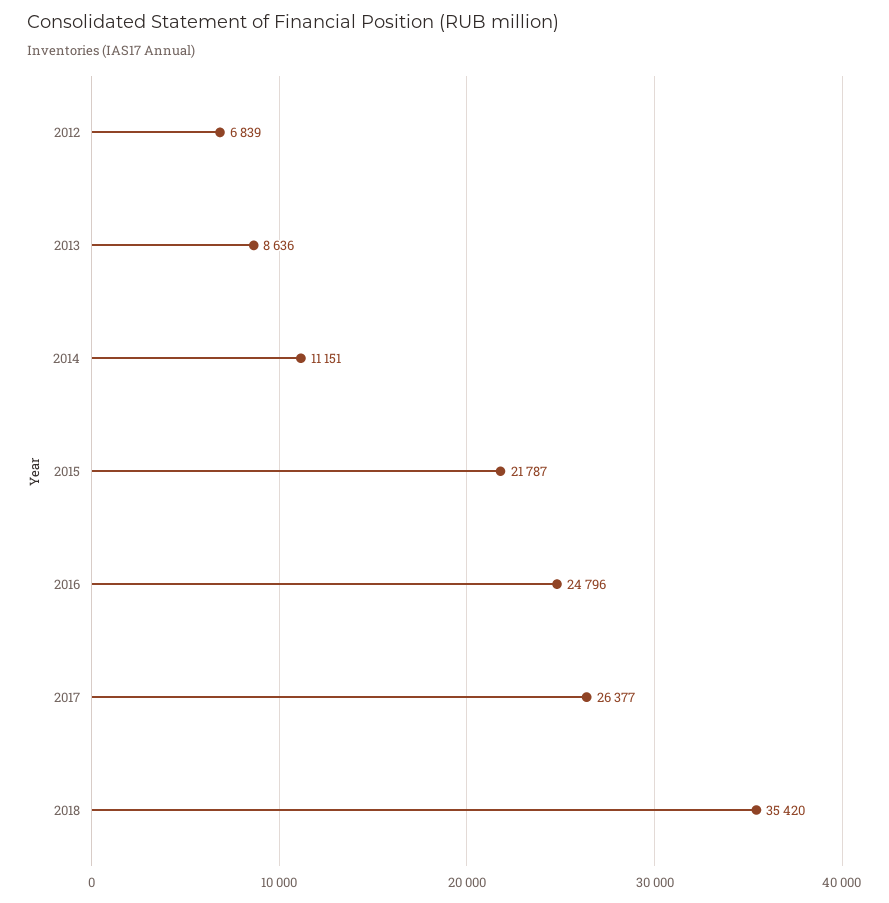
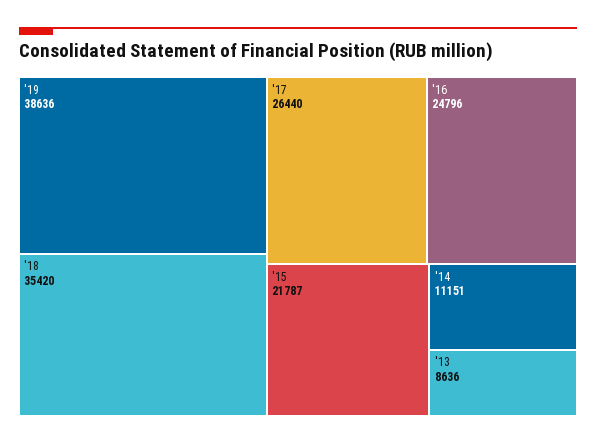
2012: 6839 -> none
2017: 26377 -> 26440
'19: none -> 38636

